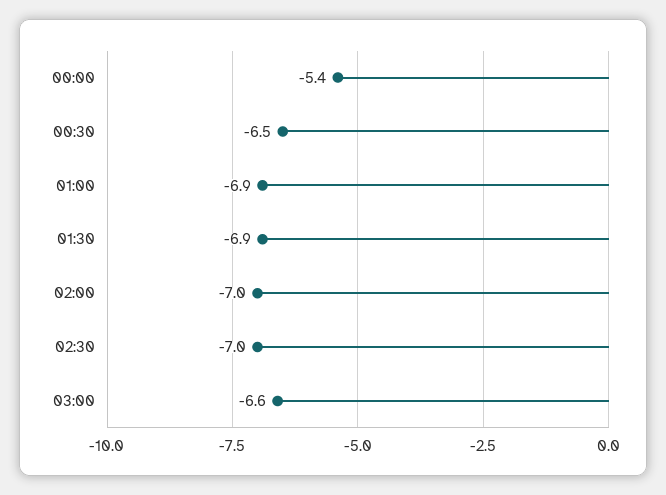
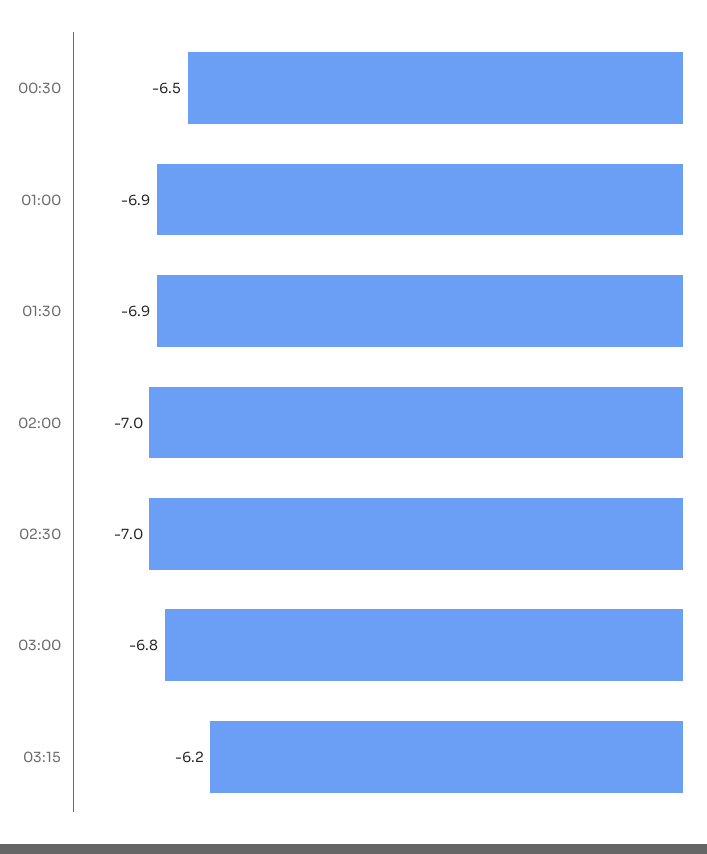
00:00: -5.4 -> none
03:00: -6.6 -> -6.8
03:15: none -> -6.2

